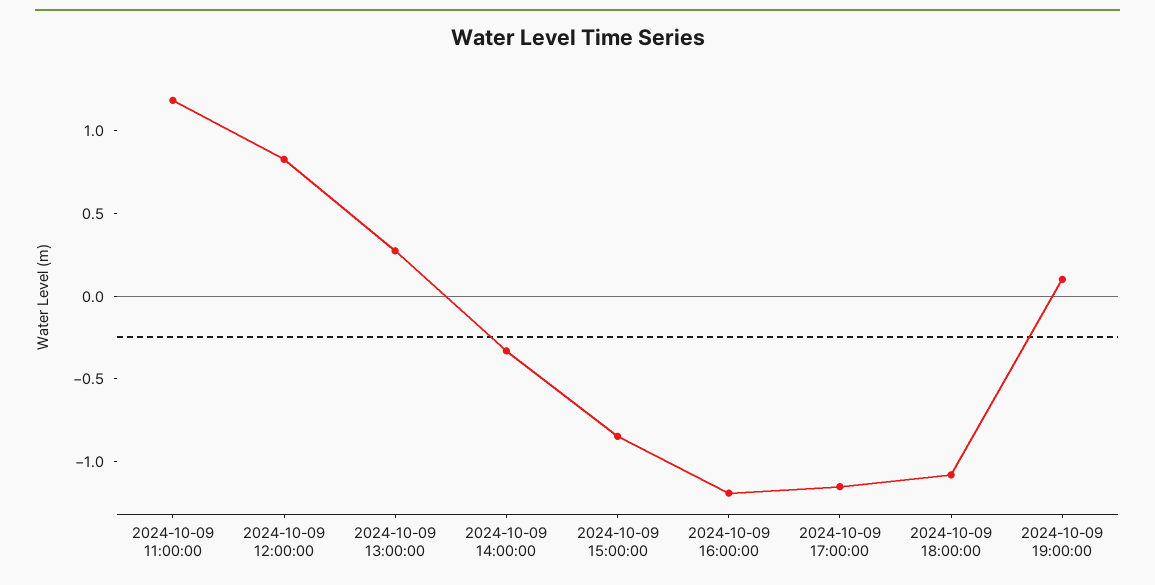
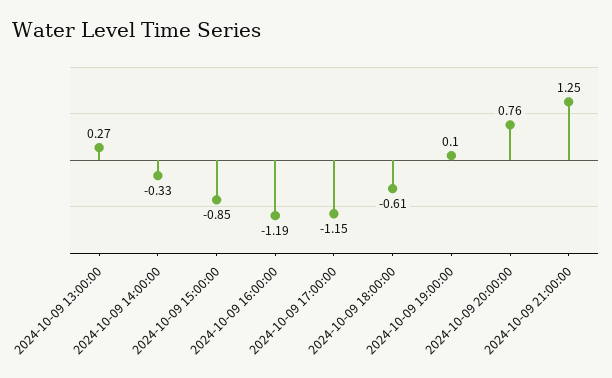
2024-10-09 11:00:00: 1.2 -> none
2024-10-09 12:00:00: 0.8 -> none
2024-10-09 18:00:00: -1.1 -> -0.61
2024-10-09 20:00:00: none -> 0.76
2024-10-09 21:00:00: none -> 1.25

